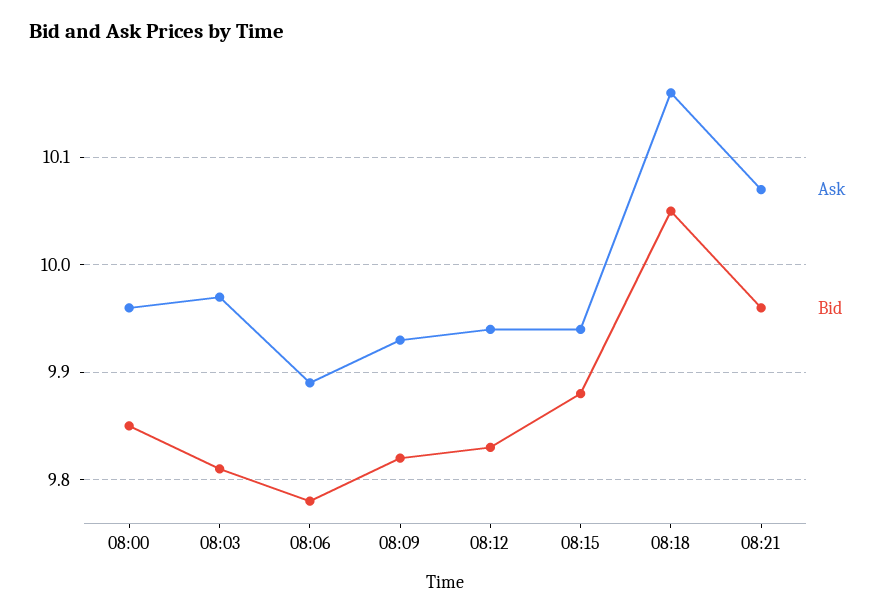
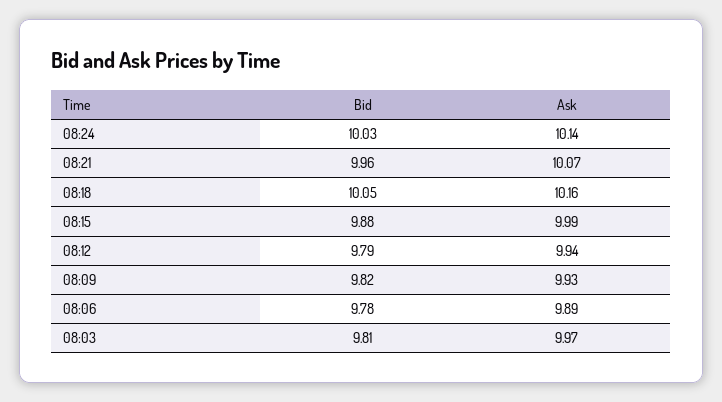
Ask, 08:00: 9.96 -> none
Bid, 08:00: 9.85 -> none
Bid, 08:12: 9.83 -> 9.79
Ask, 08:15: 9.94 -> 9.99
Bid, 08:24: none -> 10.03
Ask, 08:24: none -> 10.14

